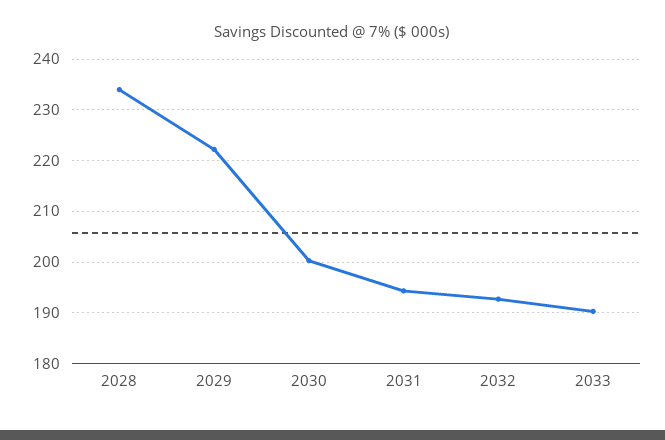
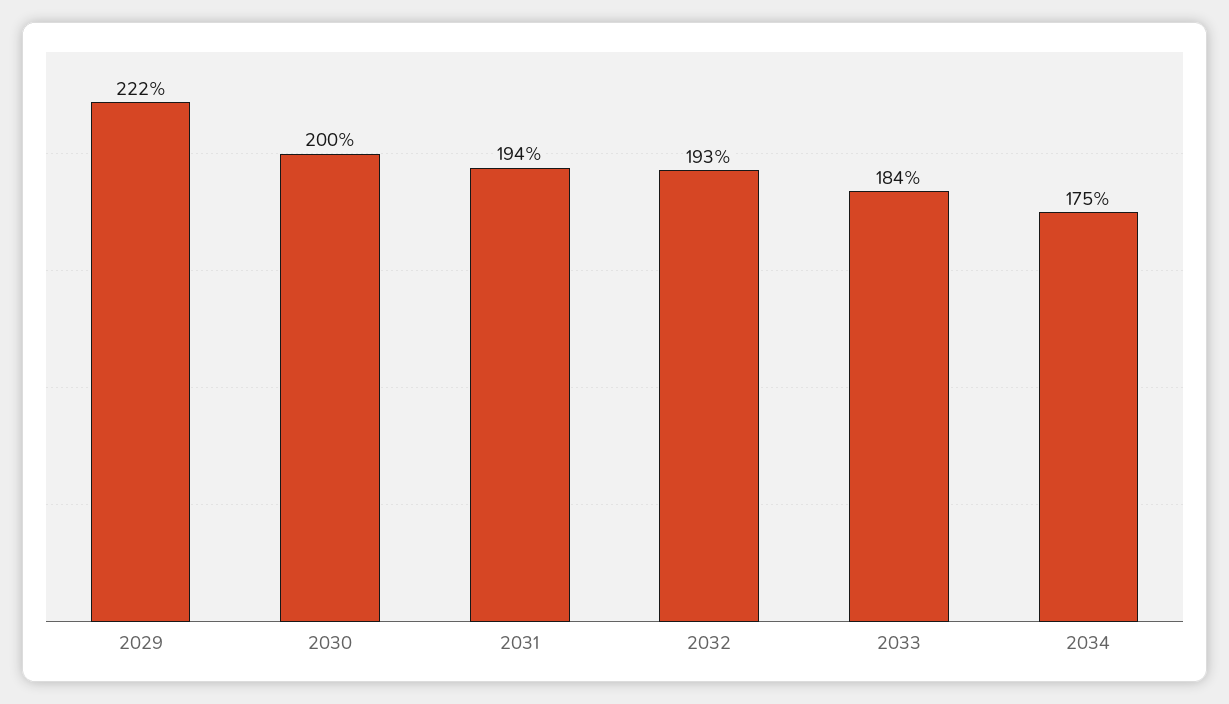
2028: 234 -> none
2033: 190 -> 184
2034: none -> 175

